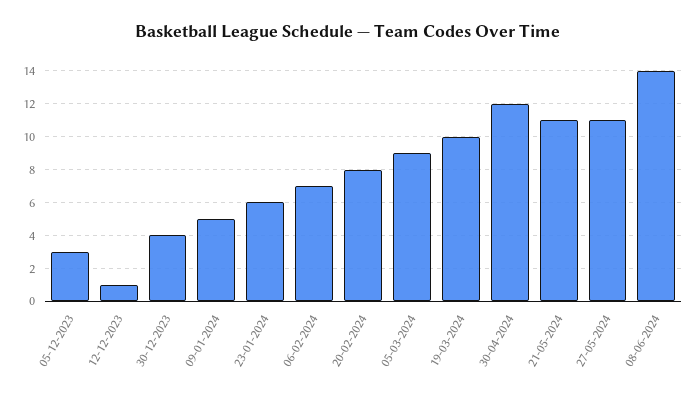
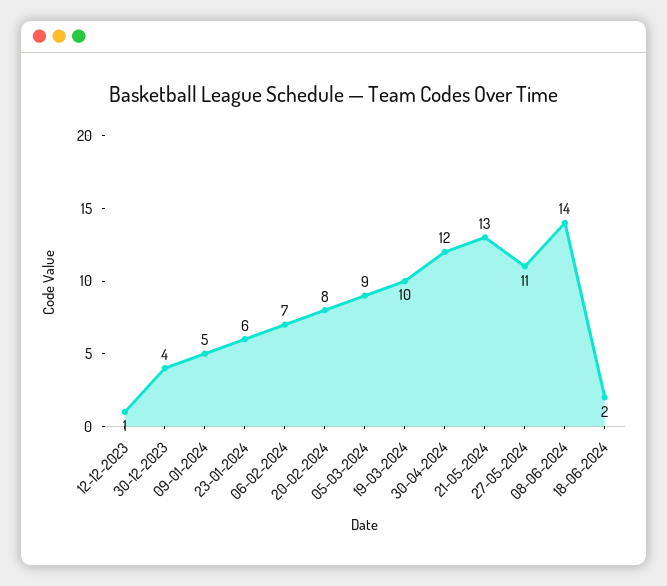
05-12-2023: 3 -> none
21-05-2024: 11 -> 13
18-06-2024: none -> 2

